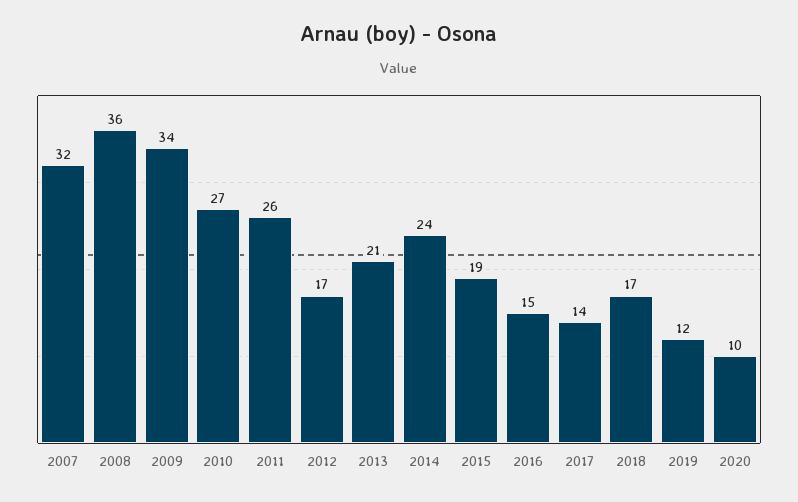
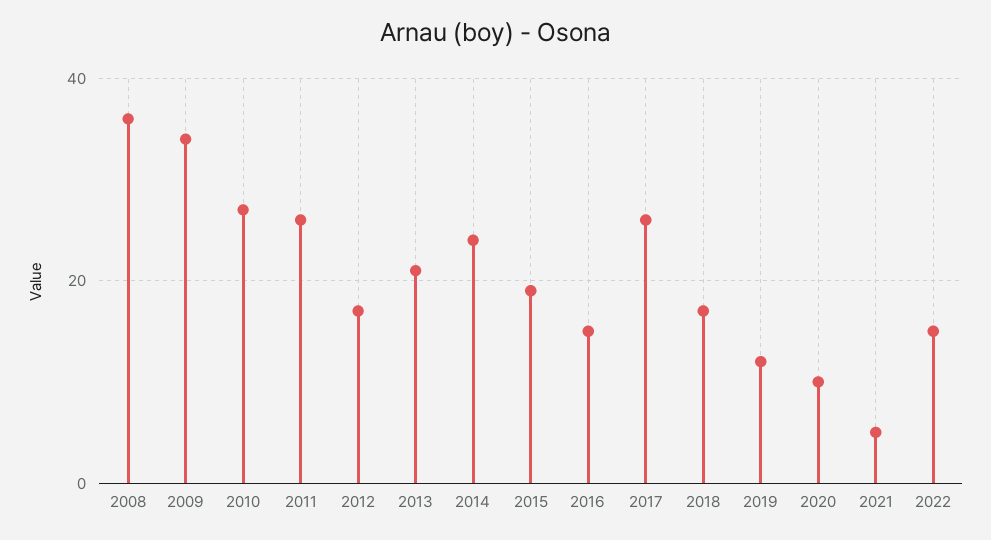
2007: 32 -> none
2017: 14 -> 25
2021: none -> 5
2022: none -> 15

